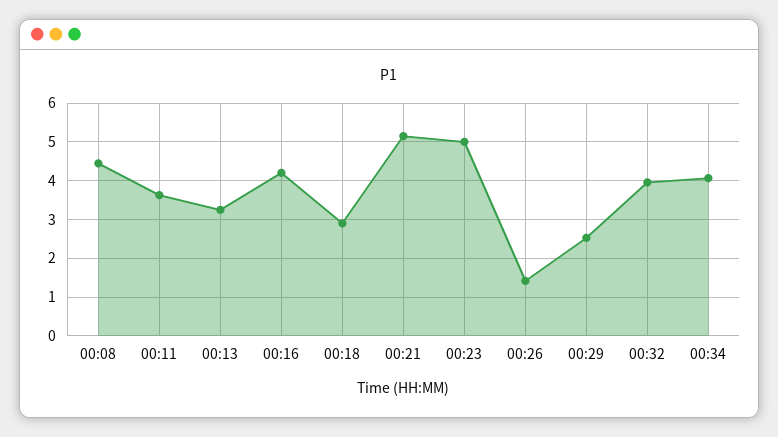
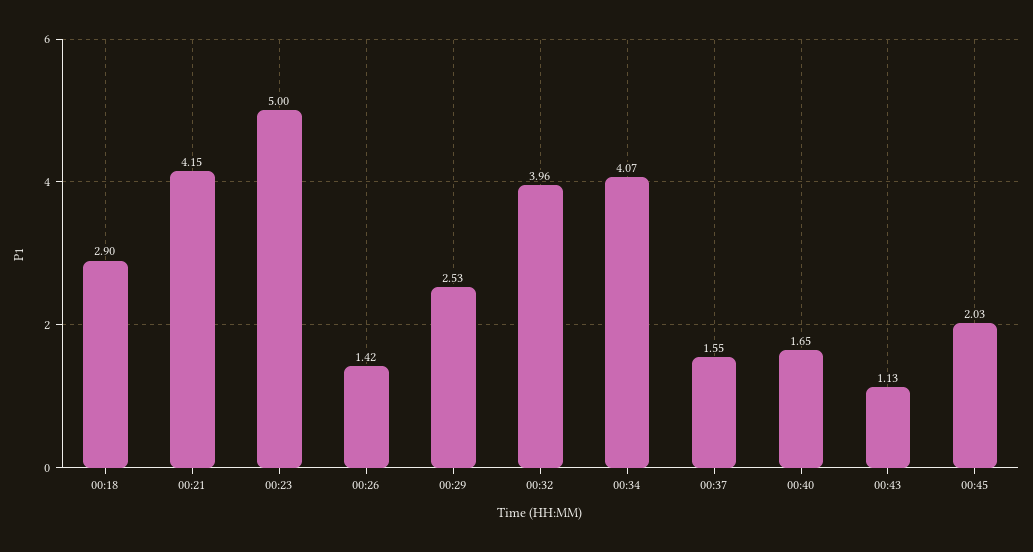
00:08: 4.4 -> none
00:11: 3.6 -> none
00:13: 3.2 -> none
00:16: 4.2 -> none
00:21: 5.2 -> 4.15
00:37: none -> 1.55
00:40: none -> 1.65
00:43: none -> 1.13
00:45: none -> 2.03

